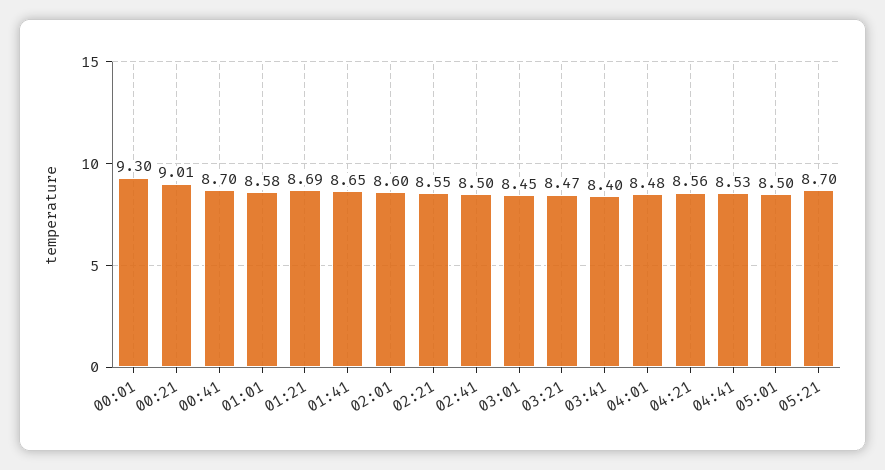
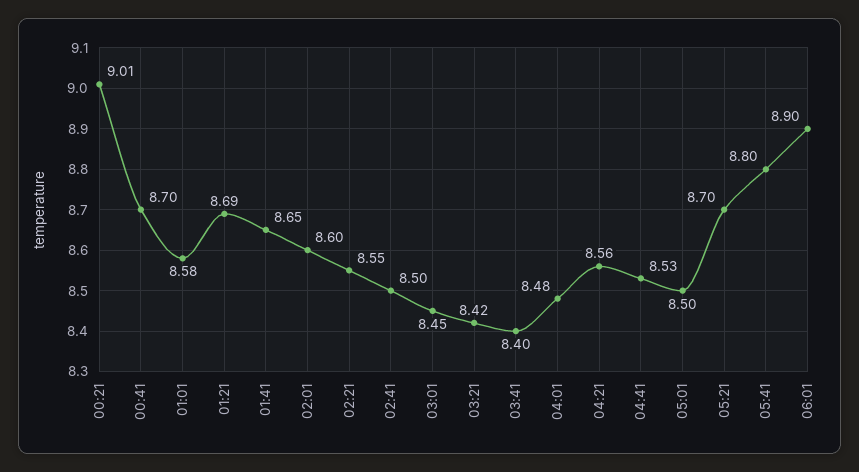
00:01: 9.3 -> none
03:21: 8.47 -> 8.42
05:41: none -> 8.8
06:01: none -> 8.9

